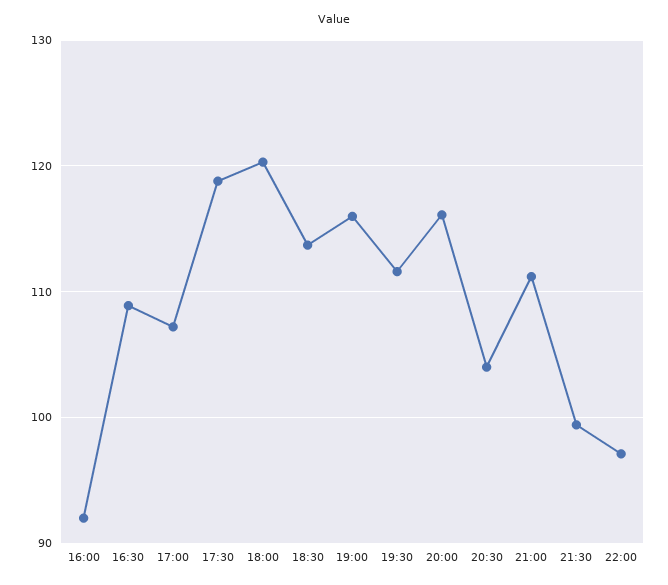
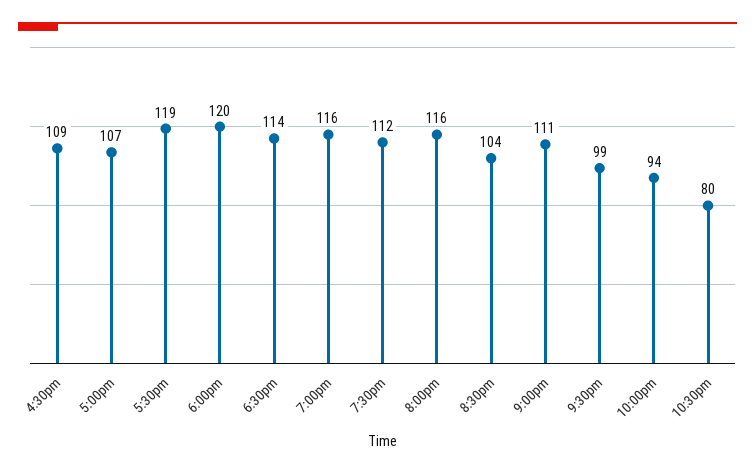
16:00: 92 -> none
22:00: 97 -> 94
10:30pm: none -> 80

